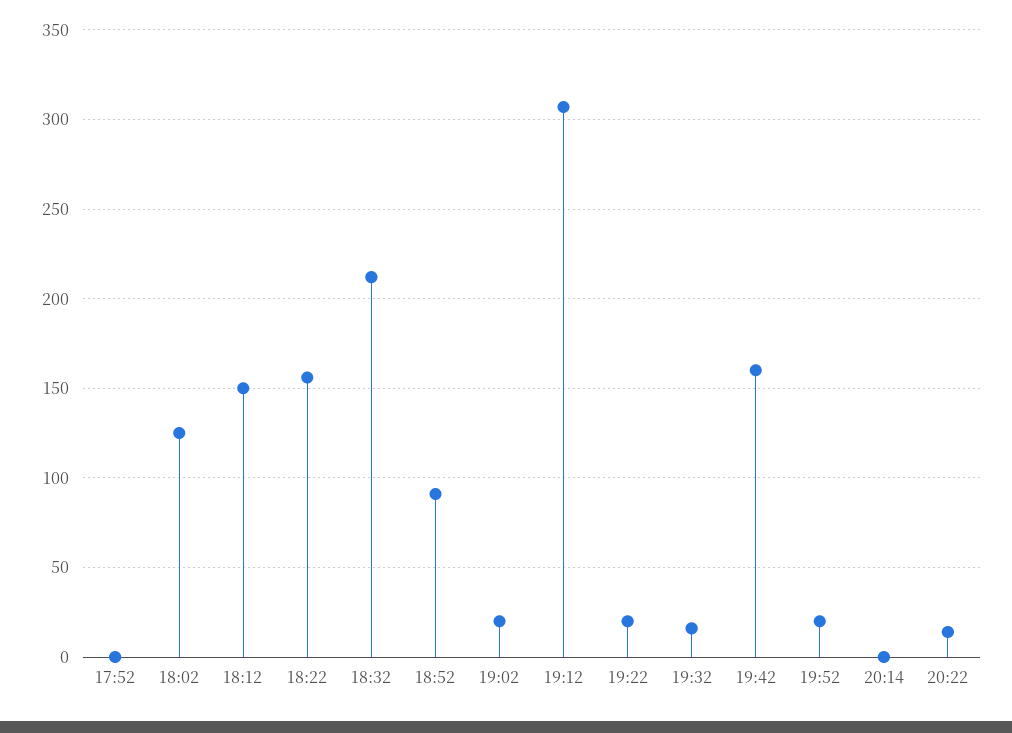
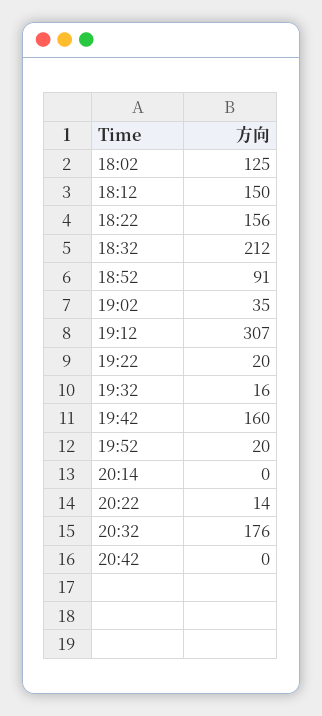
17:52: 0 -> none
19:02: 20 -> 35
20:32: none -> 176
20:42: none -> 0

